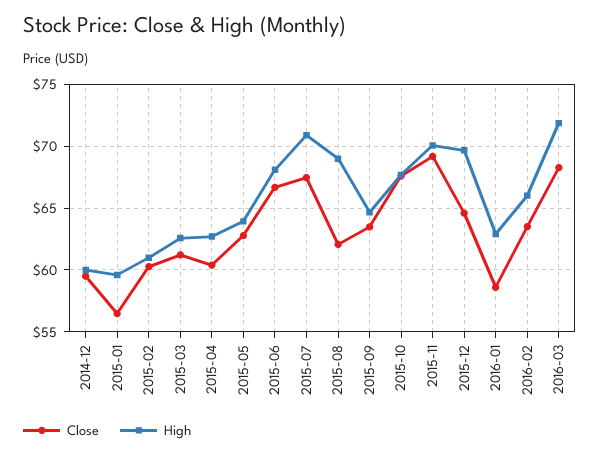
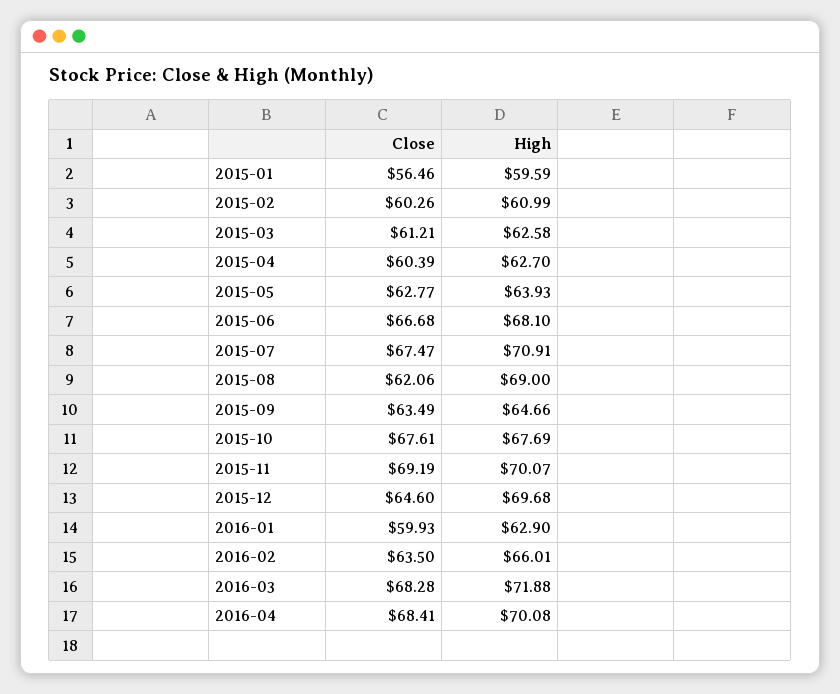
Close, 2014-12: 59.5 -> none
High, 2014-12: 60 -> none
Close, 2016-01: 58.5 -> 59.93
Close, 2016-04: none -> 68.41
High, 2016-04: none -> 70.08

